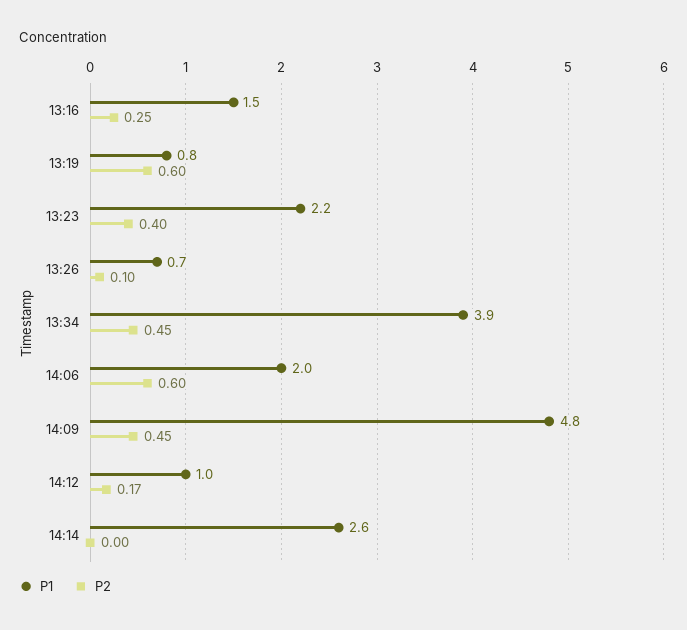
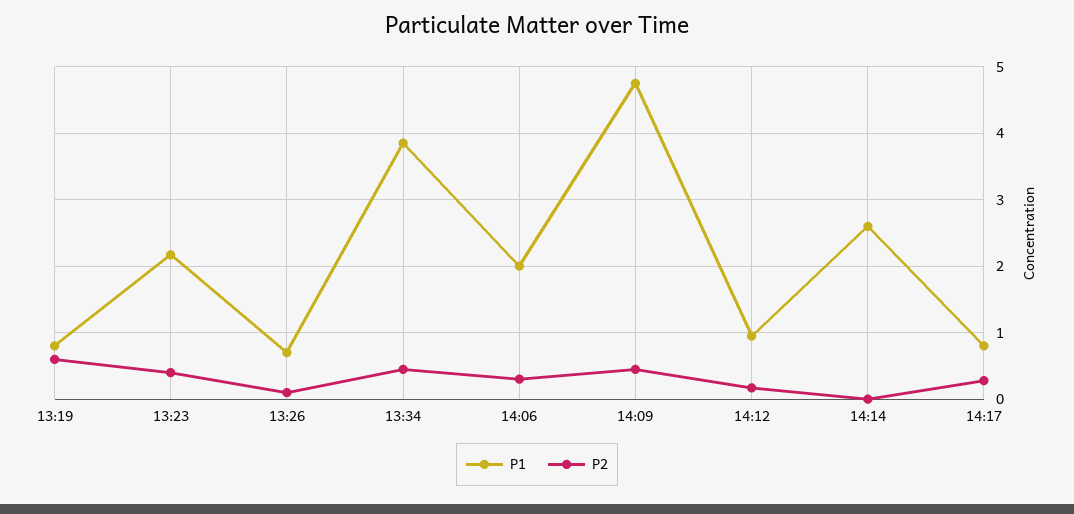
P1, 13:16: 1.5 -> none
P2, 13:16: 0.25 -> none
P2, 14:06: 0.6 -> 0.3
P1, 14:17: none -> 0.8
P2, 14:17: none -> 0.3

